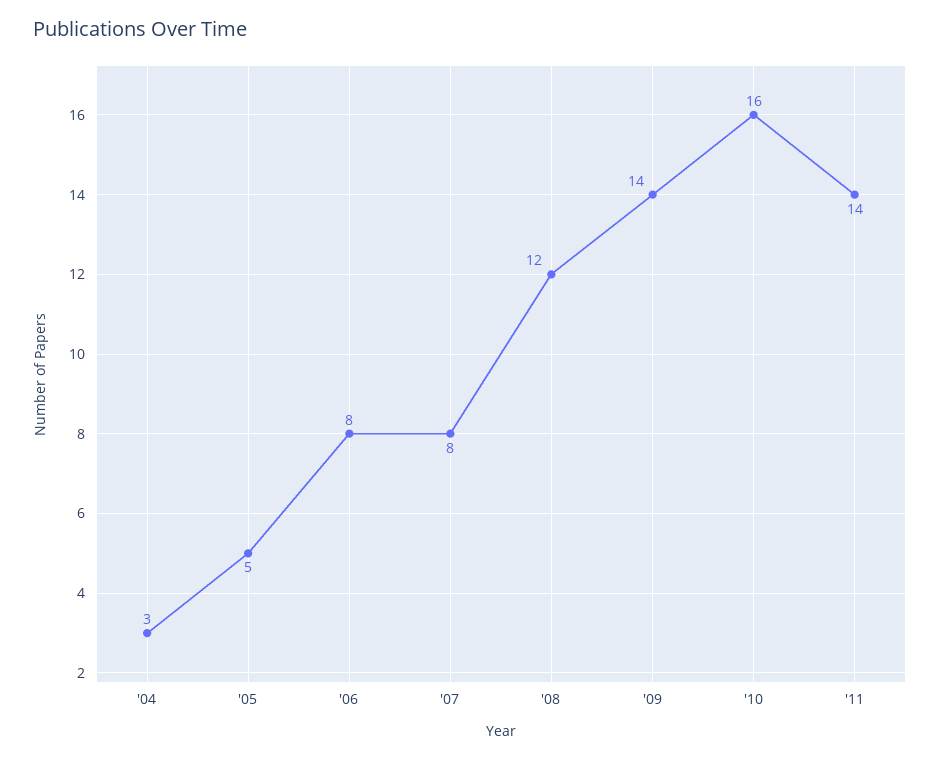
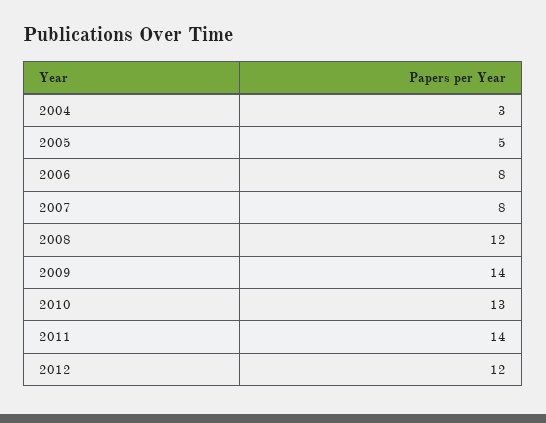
'10: 16 -> 13
2012: none -> 12

